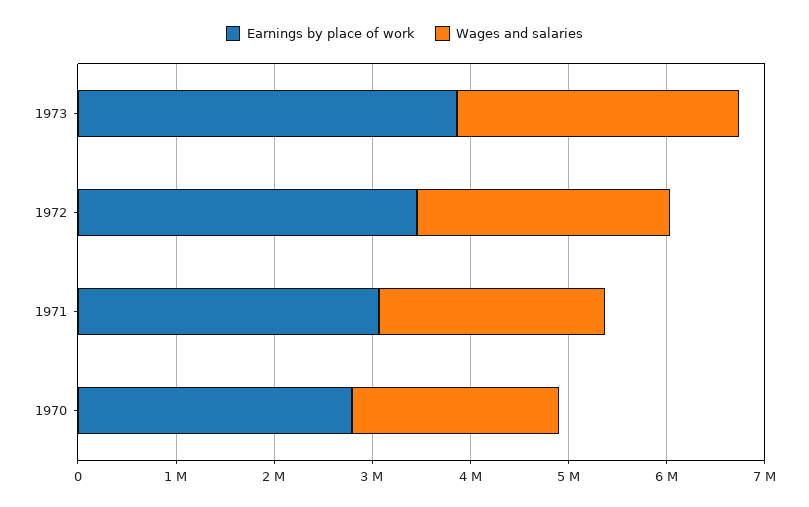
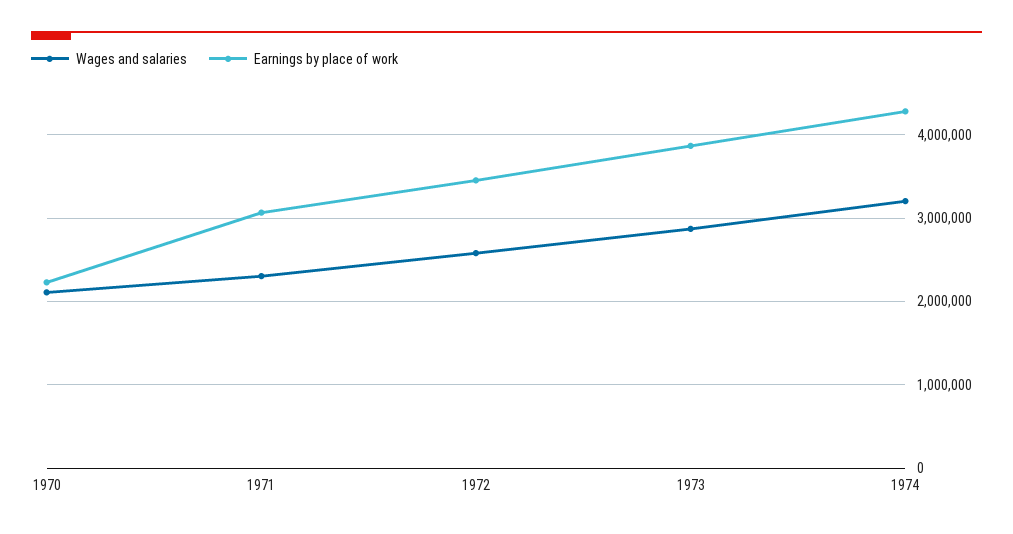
Earnings by place of work, 1970: 2800000 -> 2200000
Wages and salaries, 1974: none -> 3200000
Earnings by place of work, 1974: none -> 4300000

